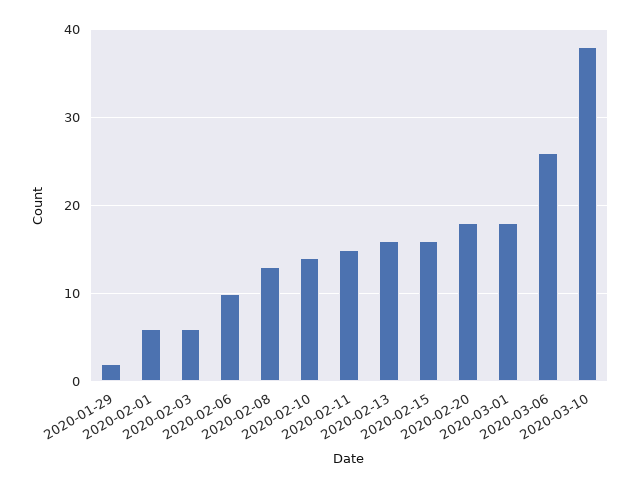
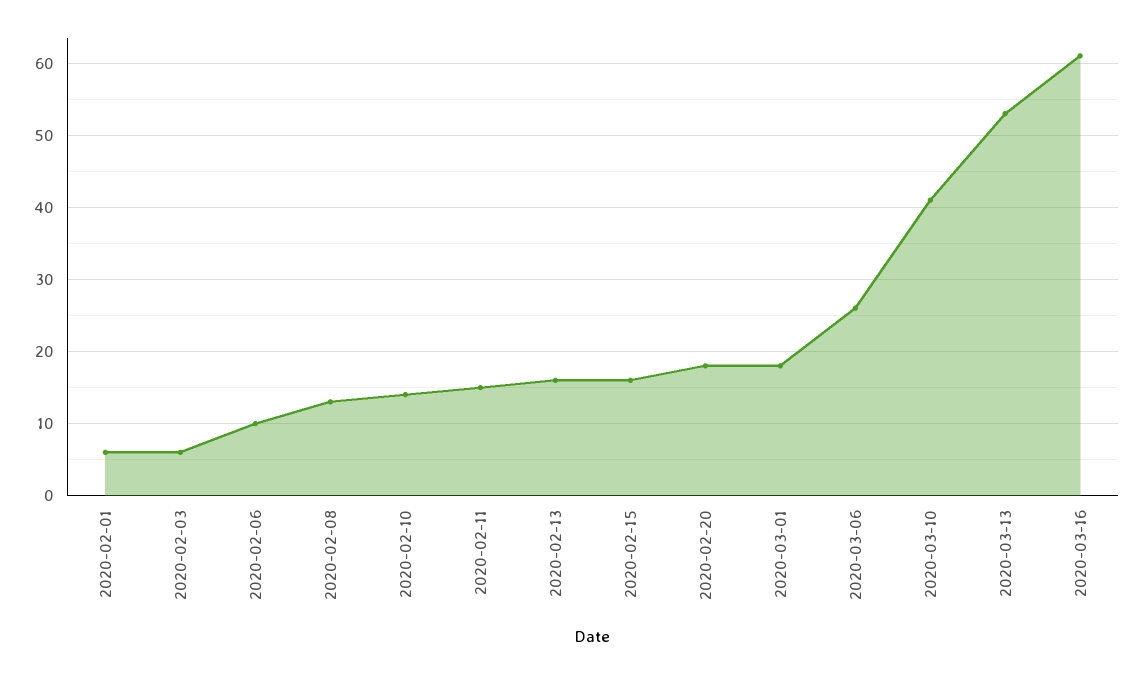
2020-01-29: 2 -> none
2020-03-10: 38 -> 41
2020-03-13: none -> 53
2020-03-16: none -> 61

